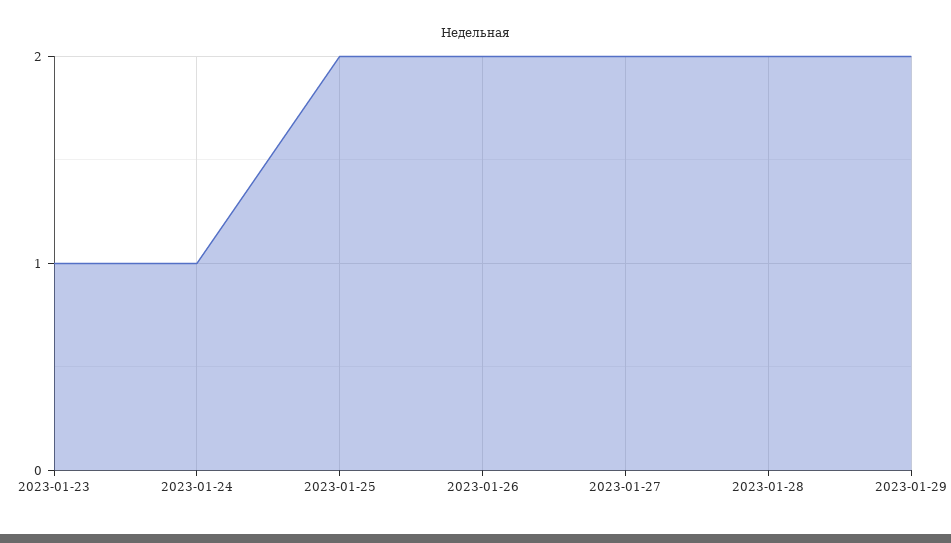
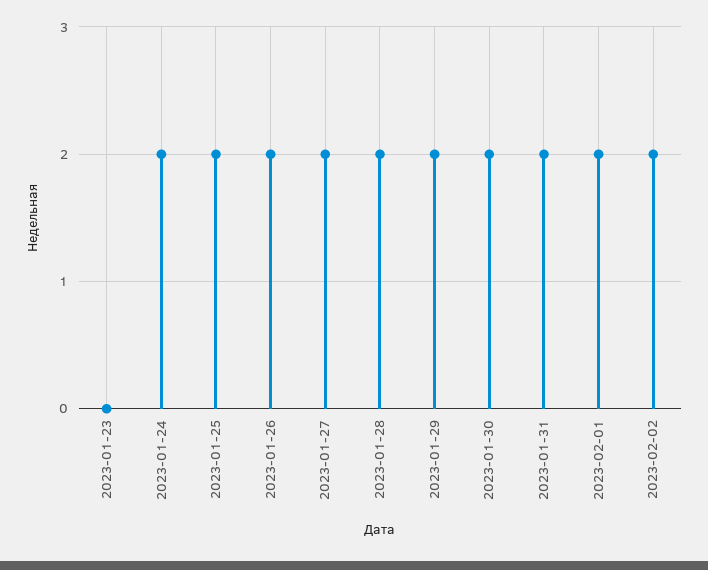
2023-01-23: 1 -> 0
2023-01-24: 1 -> 2
2023-01-30: none -> 2
2023-01-31: none -> 2
2023-02-01: none -> 2
2023-02-02: none -> 2

